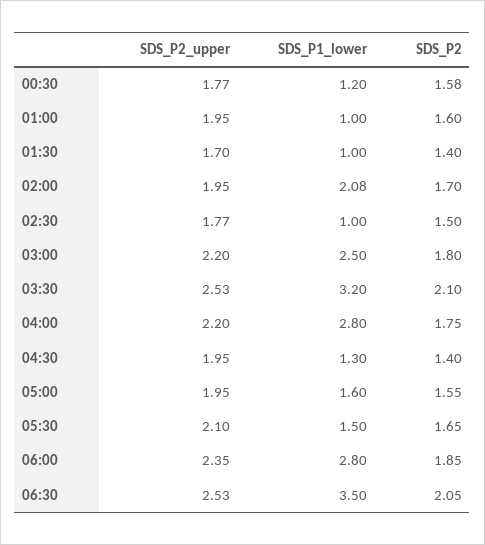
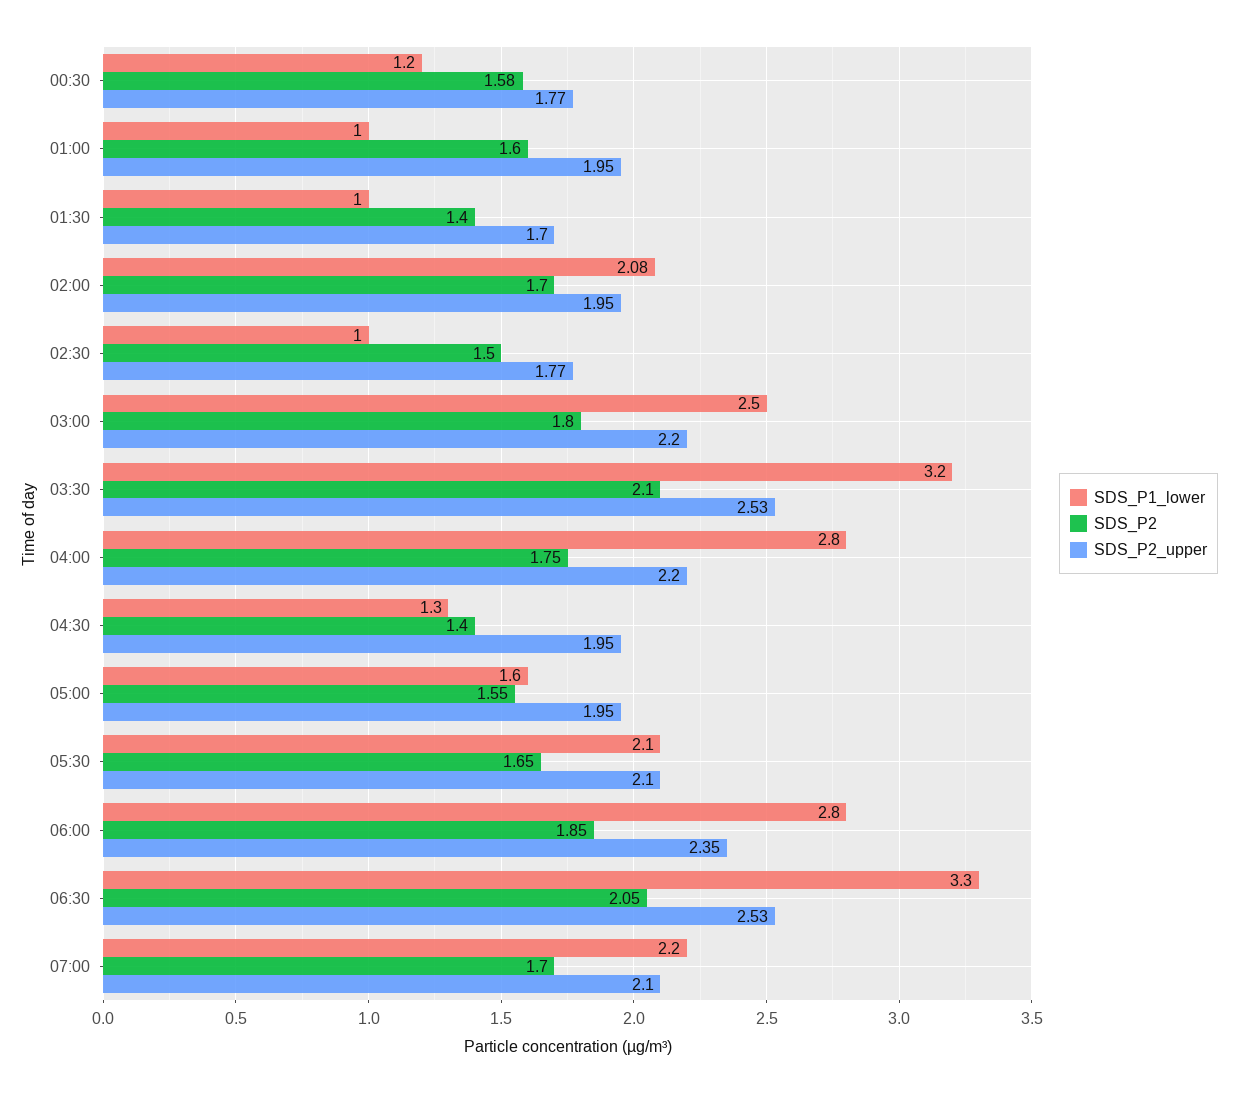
SDS_P1_lower, 05:30: 1.5 -> 2.1
SDS_P1_lower, 06:30: 3.5 -> 3.3
SDS_P1_lower, 07:00: none -> 2.2
SDS_P2, 07:00: none -> 1.7
SDS_P2_upper, 07:00: none -> 2.1

